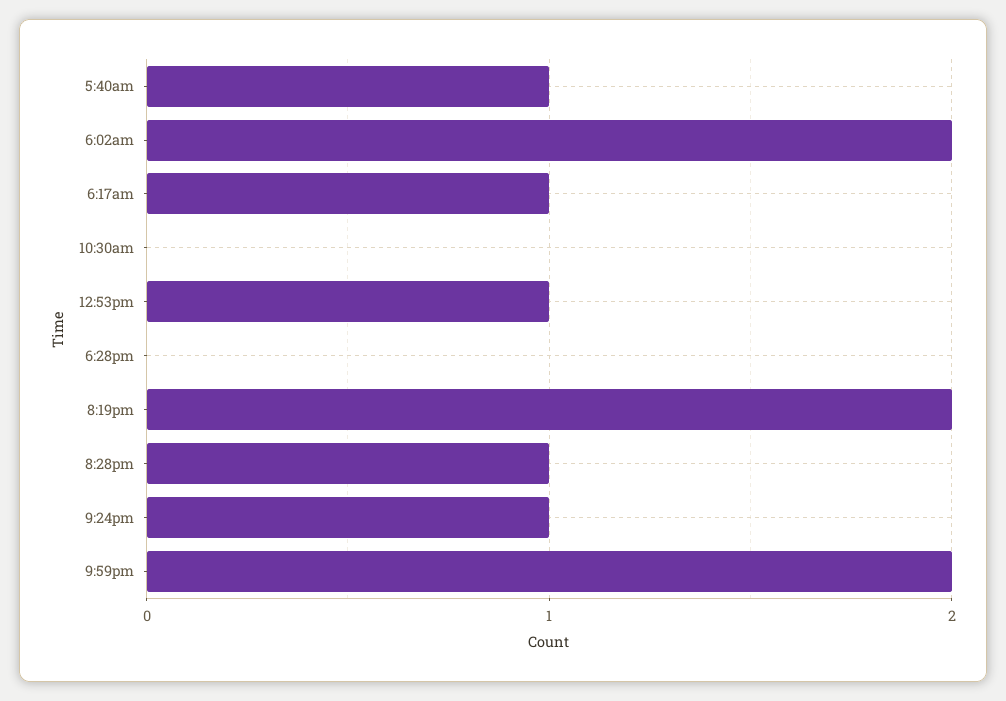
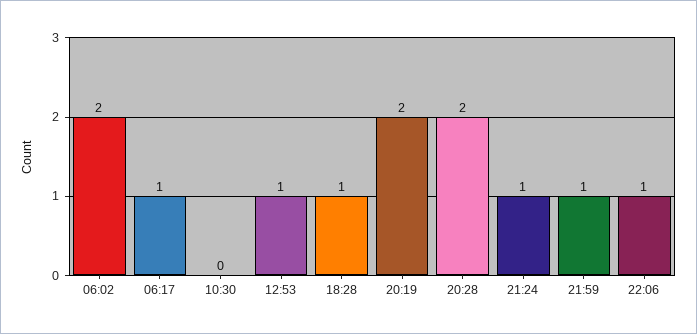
5:40am: 1 -> none
6:28pm: 0 -> 1
8:28pm: 1 -> 2
9:59pm: 2 -> 1
22:06: none -> 1

